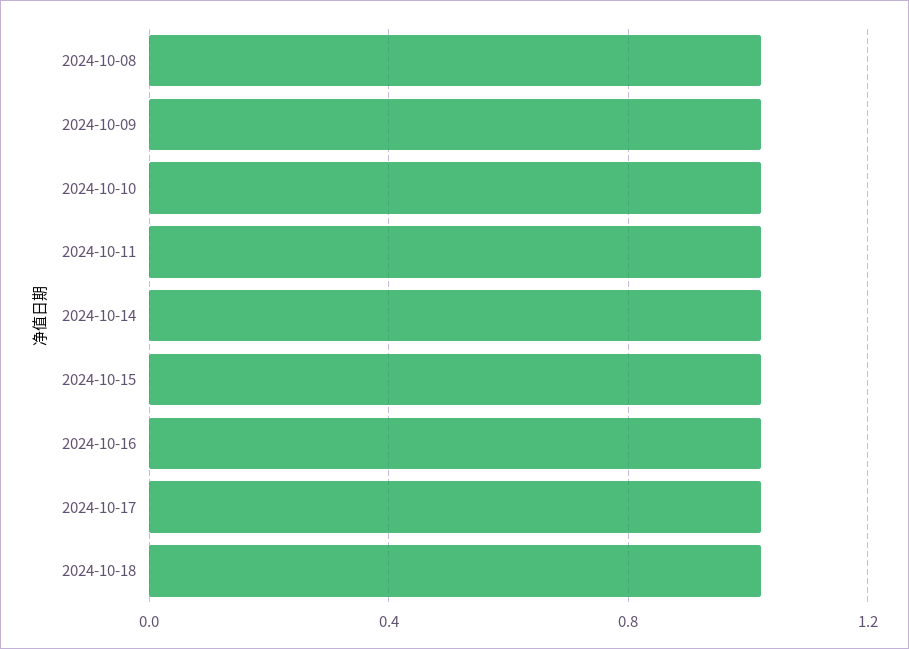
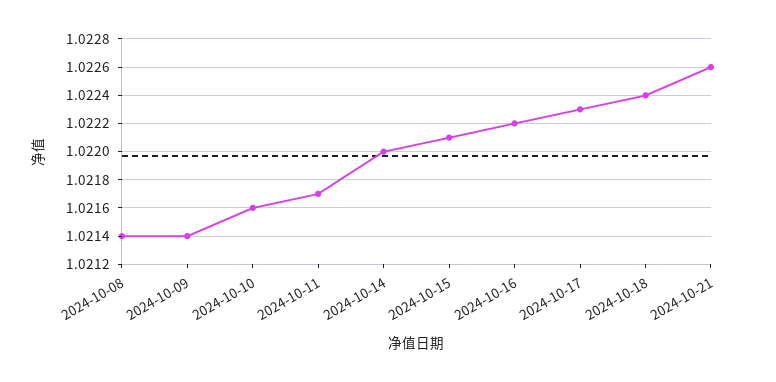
2024-10-21: none -> 1.0226

